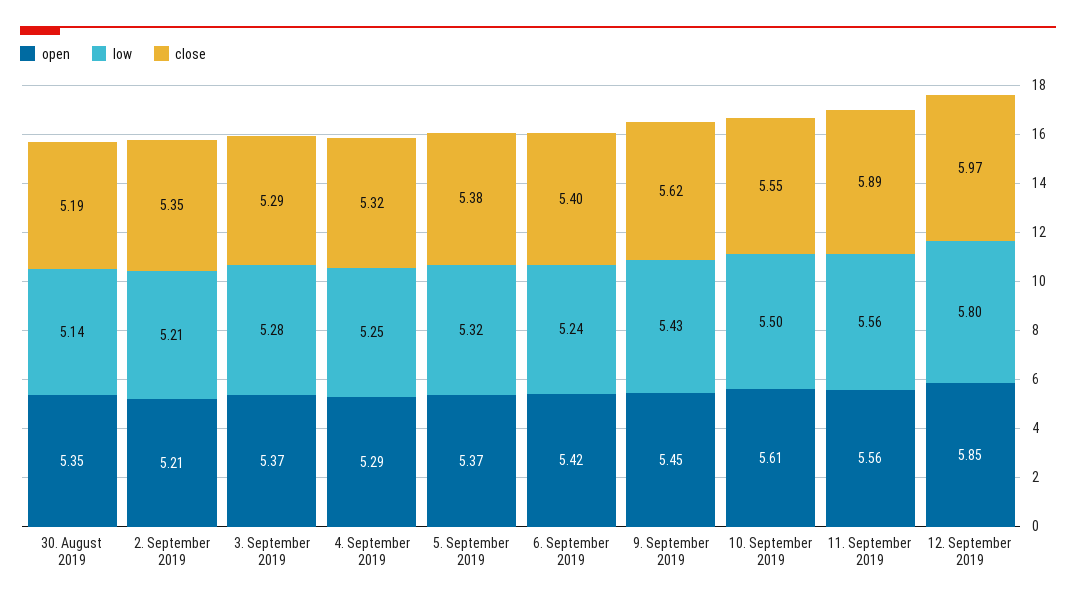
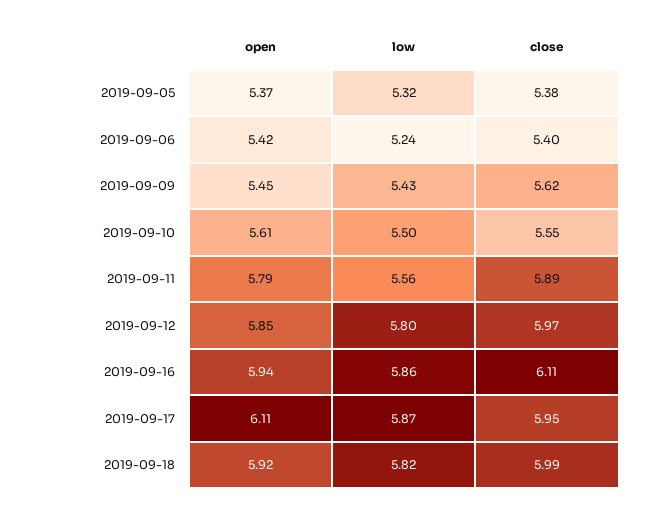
open, 30. August 2019: 5.35 -> none
low, 30. August 2019: 5.14 -> none
close, 30. August 2019: 5.19 -> none
open, 2. September 2019: 5.21 -> none
low, 2. September 2019: 5.21 -> none
close, 2. September 2019: 5.35 -> none
open, 3. September 2019: 5.37 -> none
low, 3. September 2019: 5.28 -> none
close, 3. September 2019: 5.29 -> none
open, 4. September 2019: 5.29 -> none
low, 4. September 2019: 5.25 -> none
close, 4. September 2019: 5.32 -> none
open, 11. September 2019: 5.56 -> 5.79
open, 2019-09-16: none -> 5.94
low, 2019-09-16: none -> 5.86
close, 2019-09-16: none -> 6.11
open, 2019-09-17: none -> 6.11
low, 2019-09-17: none -> 5.87
close, 2019-09-17: none -> 5.95
open, 2019-09-18: none -> 5.92
low, 2019-09-18: none -> 5.82
close, 2019-09-18: none -> 5.99

